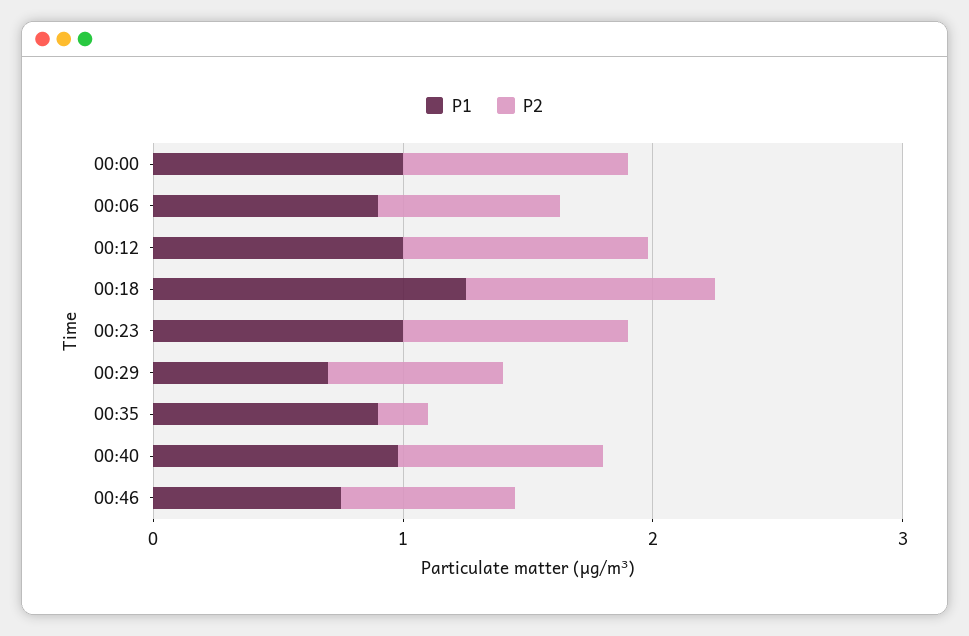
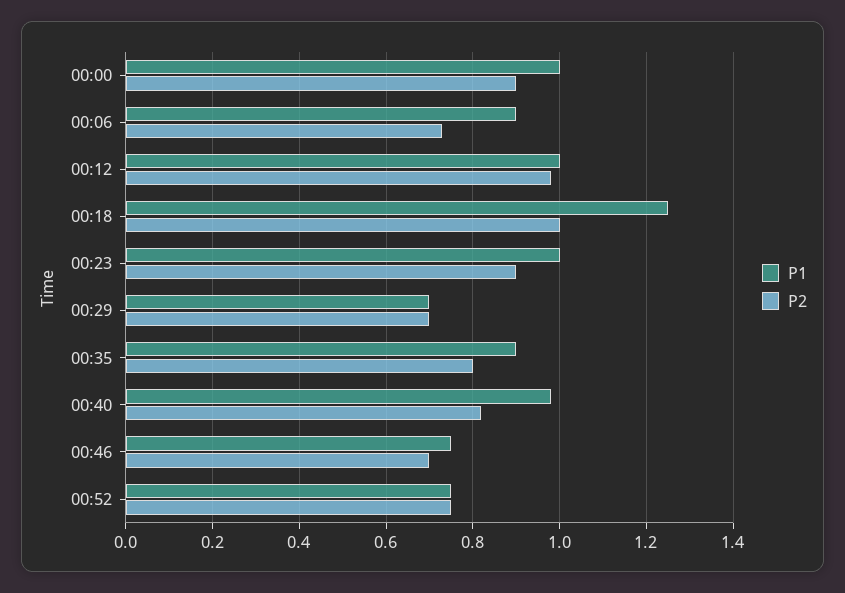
P2, 00:35: 0.2 -> 0.8
P1, 00:52: none -> 0.75
P2, 00:52: none -> 0.75

